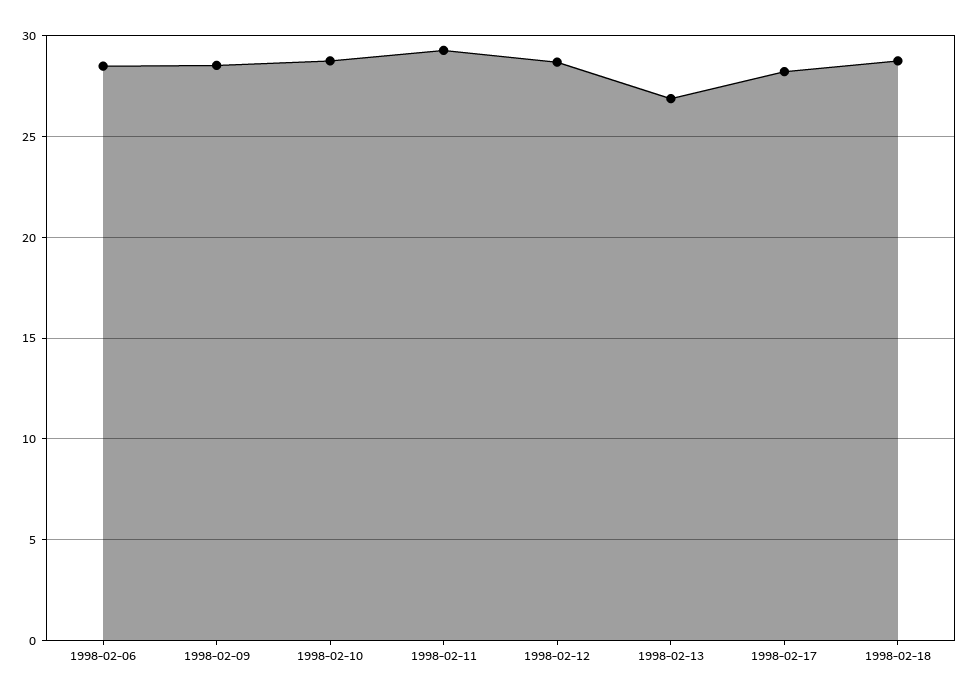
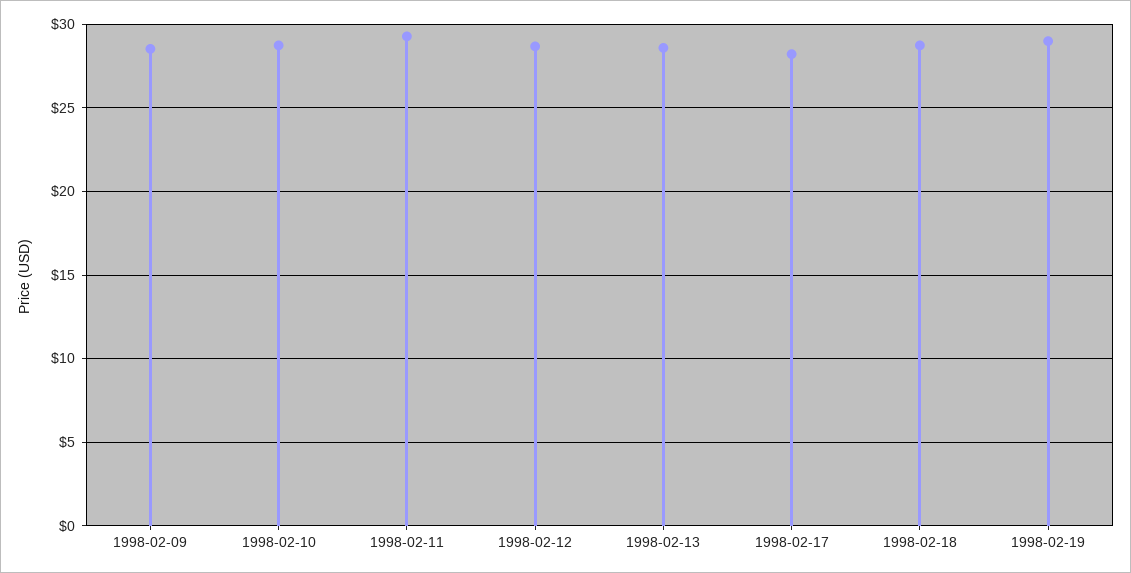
1998-02-06: 28.5 -> none
1998-02-13: 27 -> 28.5
1998-02-19: none -> 29

